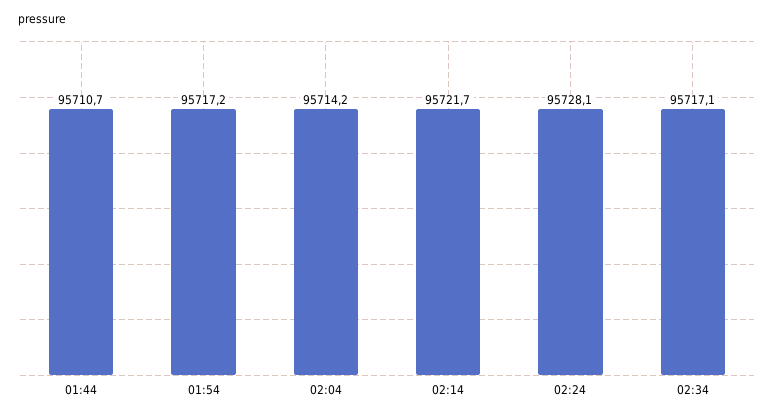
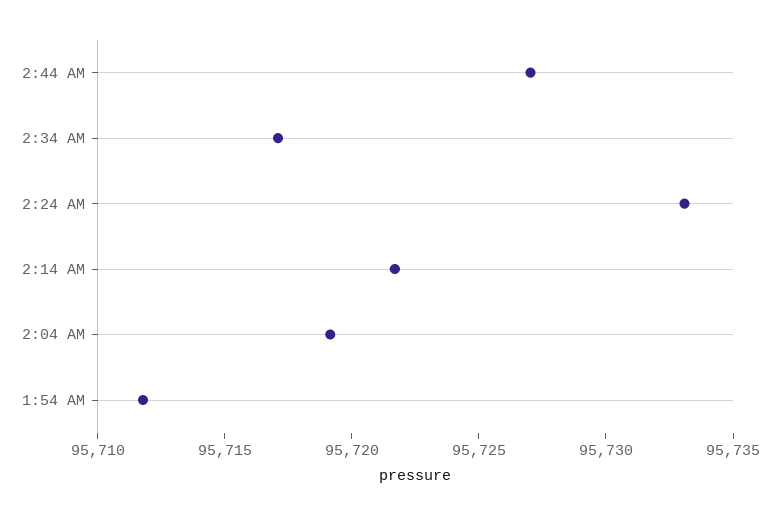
01:44: 95710.7 -> none
01:54: 95717.2 -> 95712
02:04: 95714.2 -> 95719
02:24: 95728.1 -> 95733
2:44 AM: none -> 95727

